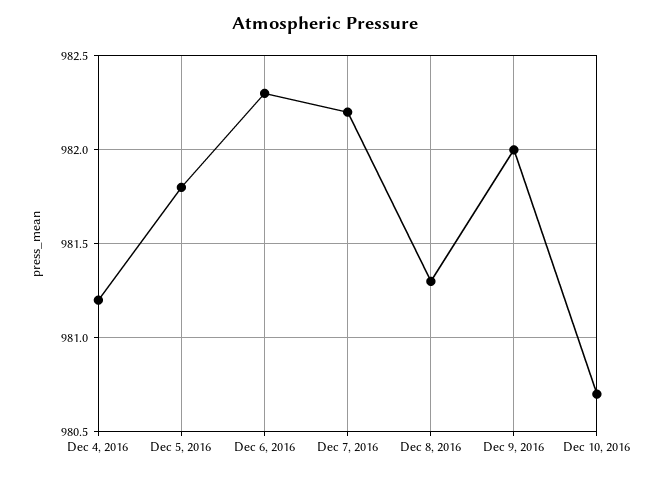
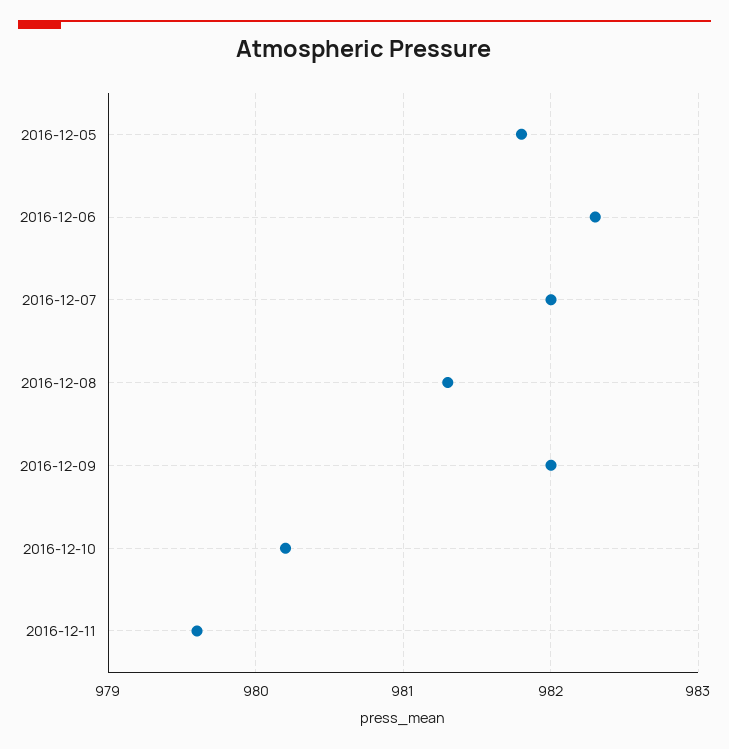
Dec 4, 2016: 981.2 -> none
Dec 7, 2016: 982.2 -> 982
Dec 10, 2016: 980.7 -> 980.2
2016-12-11: none -> 979.6

